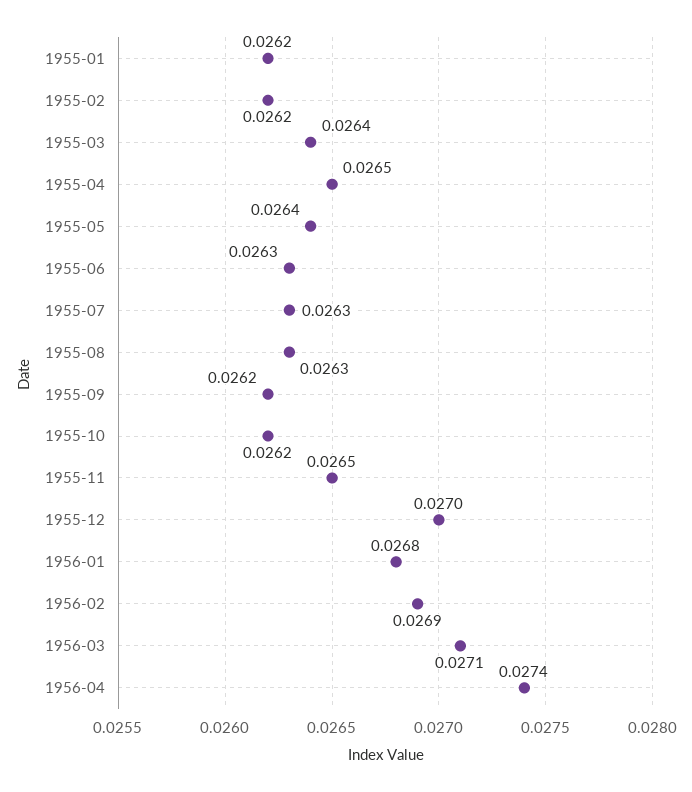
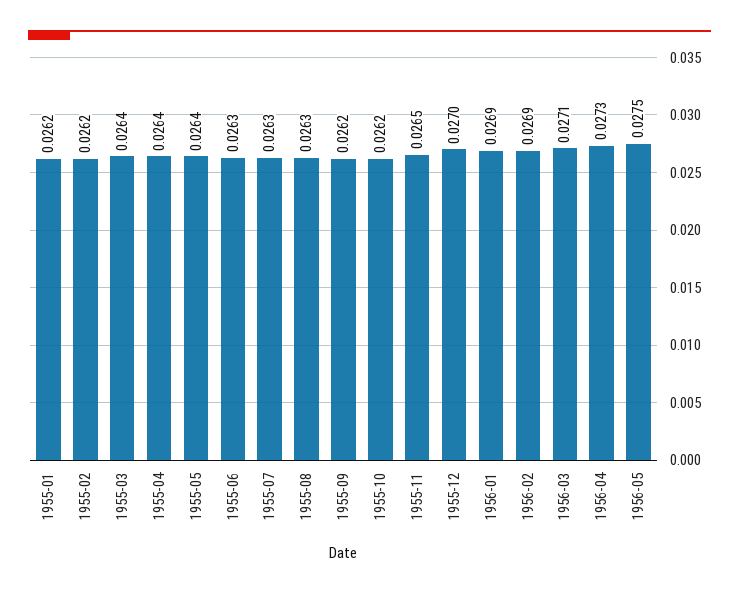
1955-04: 0.0265 -> 0.0264
1956-01: 0.0268 -> 0.0269
1956-04: 0.0274 -> 0.0273
1956-05: none -> 0.0275

